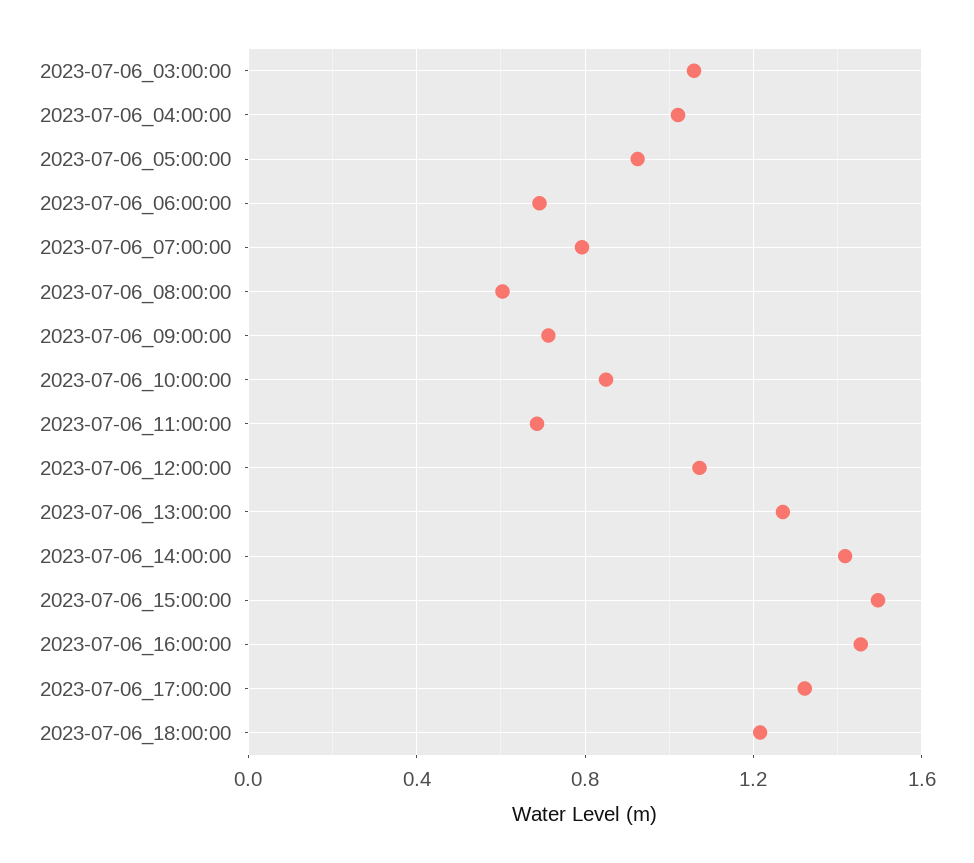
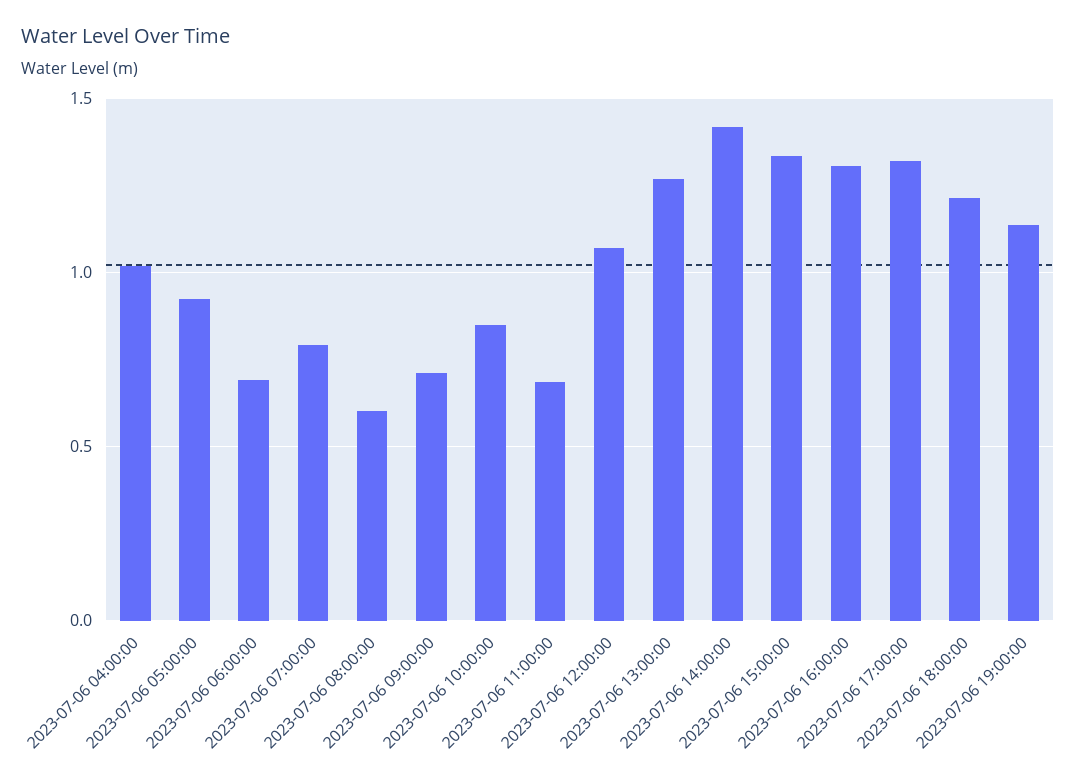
2023-07-06_03:00:00: 1.05 -> none
2023-07-06_15:00:00: 1.5 -> 1.35
2023-07-06_16:00:00: 1.45 -> 1.3
2023-07-06 19:00:00: none -> 1.15

